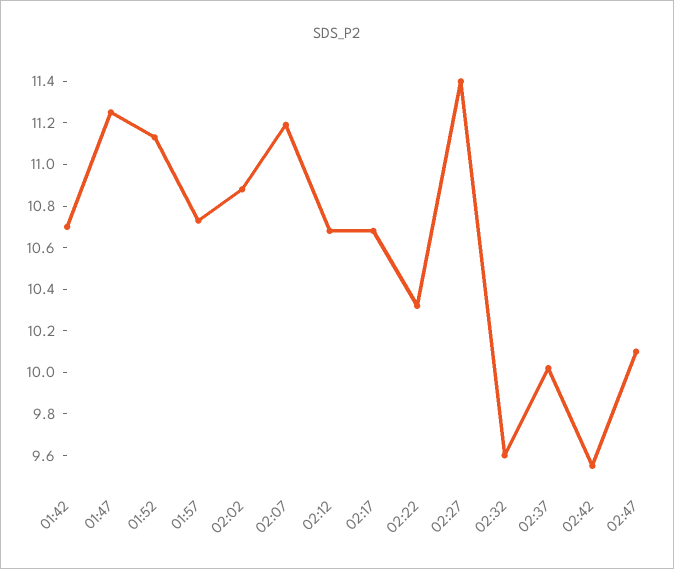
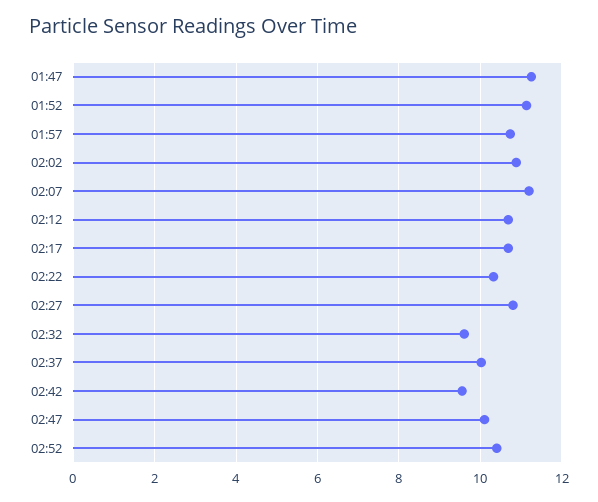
01:42: 10.7 -> none
02:27: 11.4 -> 10.8
02:52: none -> 10.4

